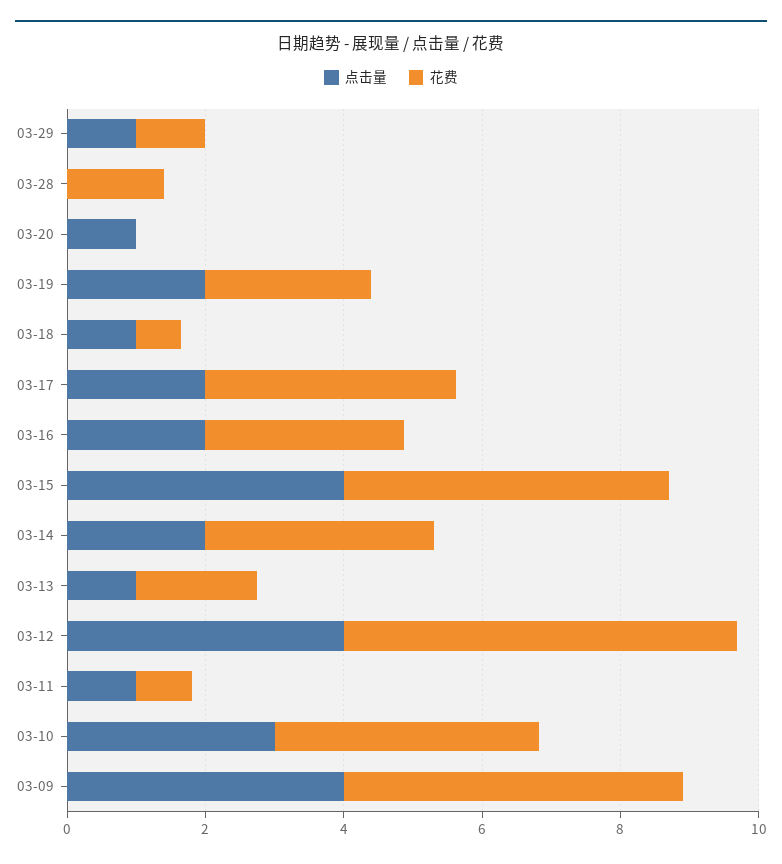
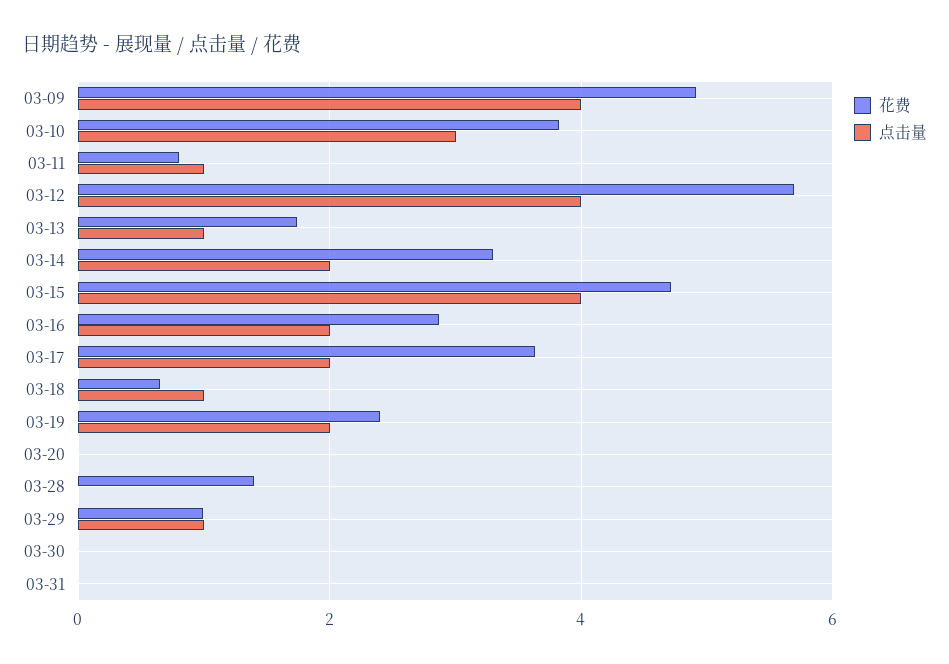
点击量, 03-20: 1 -> 0
花费, 03-30: none -> 0
点击量, 03-30: none -> 0
花费, 03-31: none -> 0
点击量, 03-31: none -> 0

